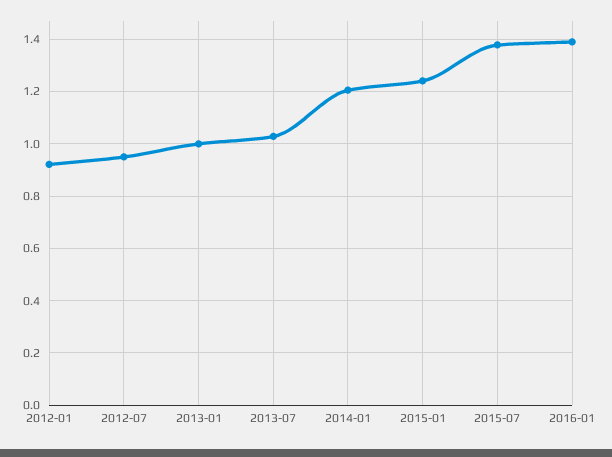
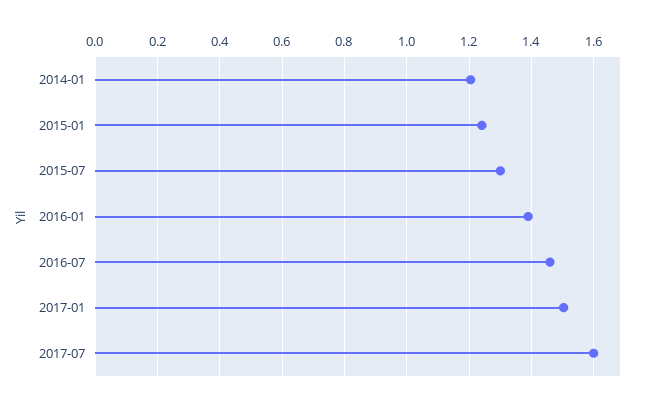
2012-01: 0.925 -> none
2012-07: 0.95 -> none
2013-01: 1 -> none
2013-07: 1.025 -> none
2015-07: 1.375 -> 1.3
2016-07: none -> 1.46
2017-01: none -> 1.5
2017-07: none -> 1.6

